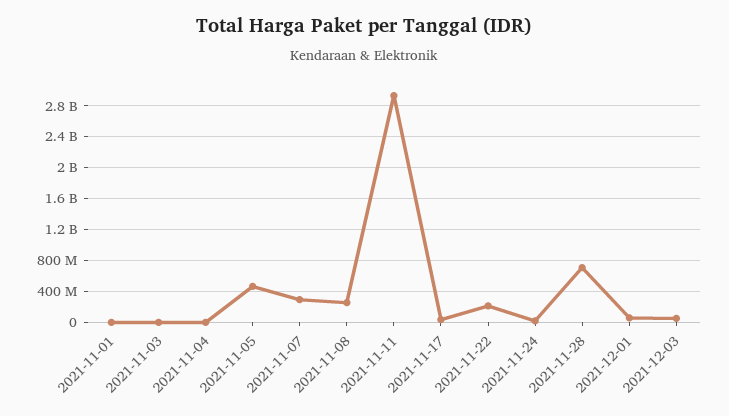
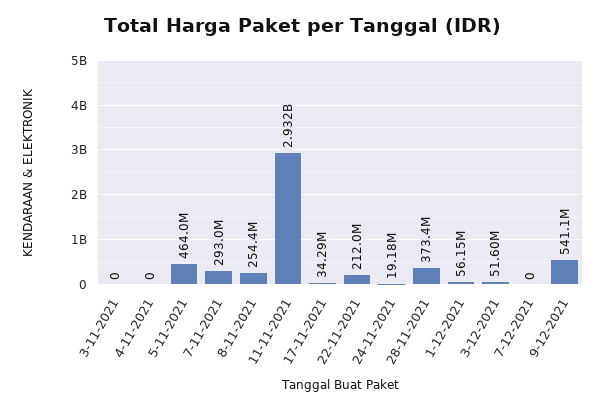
2021-11-01: 0 -> none
2021-11-28: 700000000 -> 373400000
7-12-2021: none -> 0
9-12-2021: none -> 541100000

